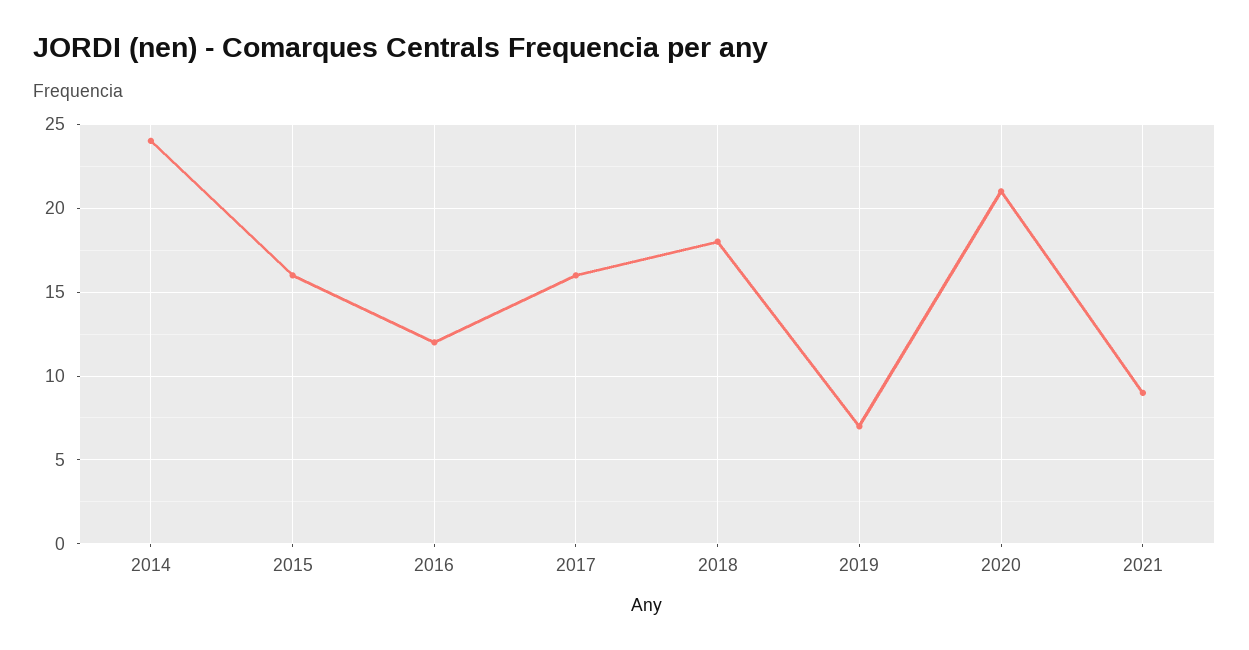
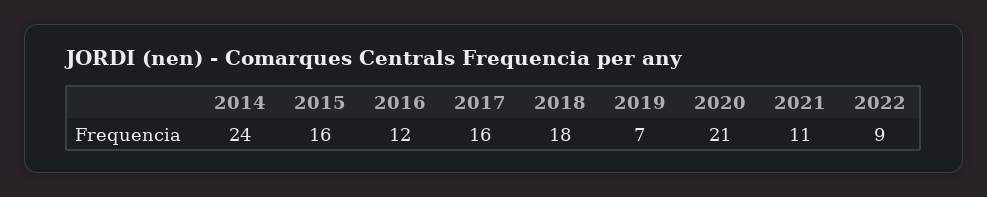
2021: 9 -> 11
2022: none -> 9

